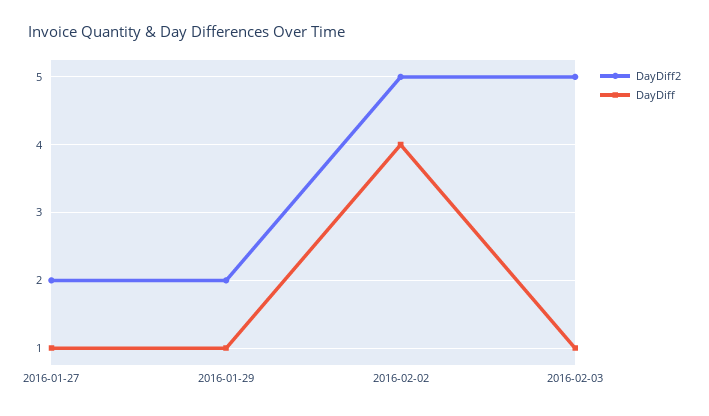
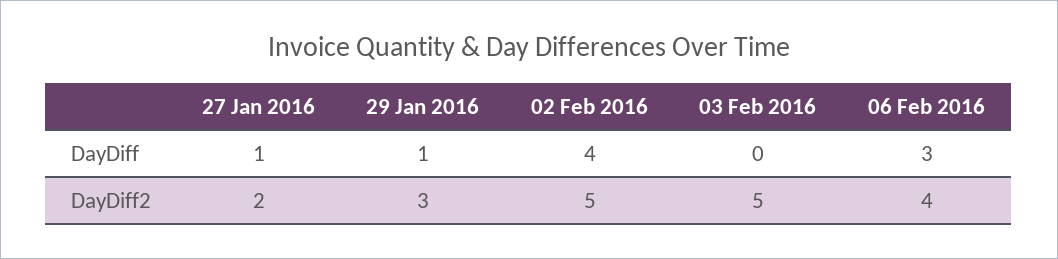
DayDiff2, 2016-01-29: 2 -> 3
DayDiff, 2016-02-03: 1 -> 0
DayDiff, 06 Feb 2016: none -> 3
DayDiff2, 06 Feb 2016: none -> 4

